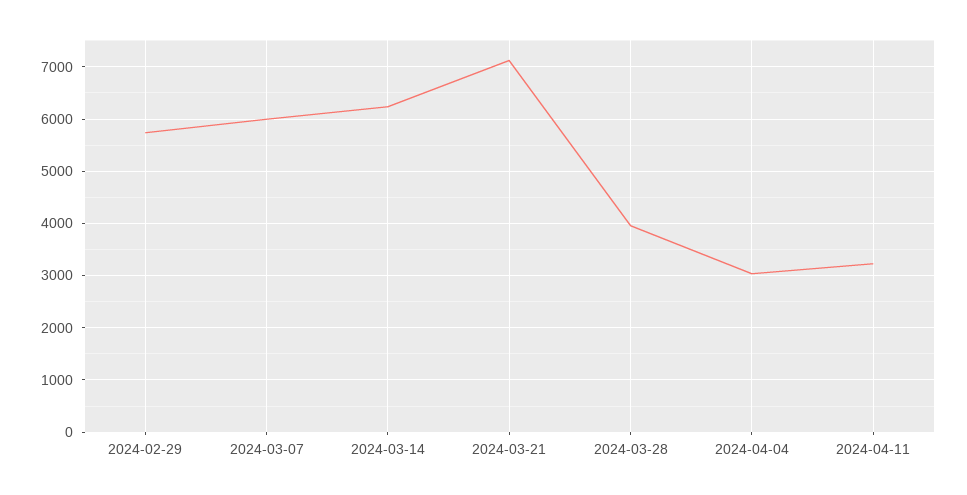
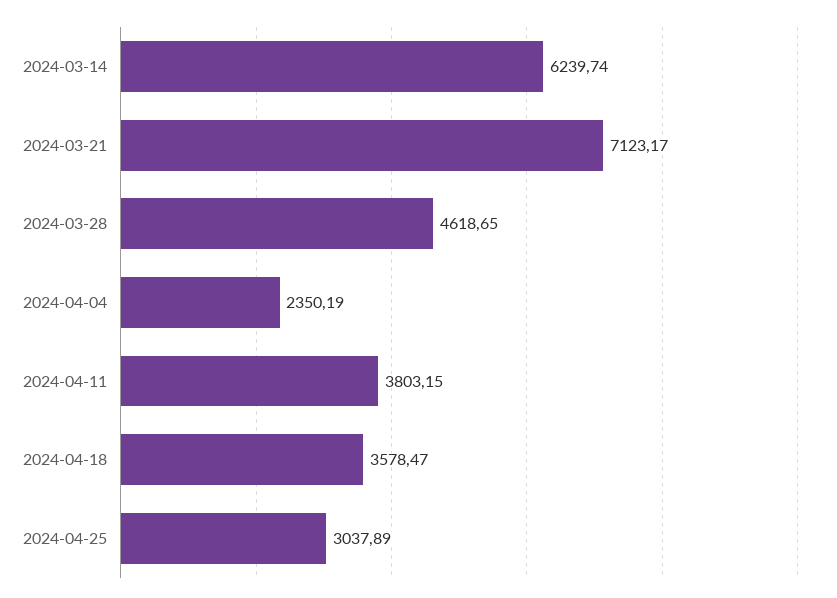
2024-02-29: 5800 -> none
2024-03-07: 6000 -> none
2024-03-28: 4000 -> 4618.65
2024-04-04: 3000 -> 2350.19
2024-04-11: 3200 -> 3803.15
2024-04-18: none -> 3578.47
2024-04-25: none -> 3037.89

